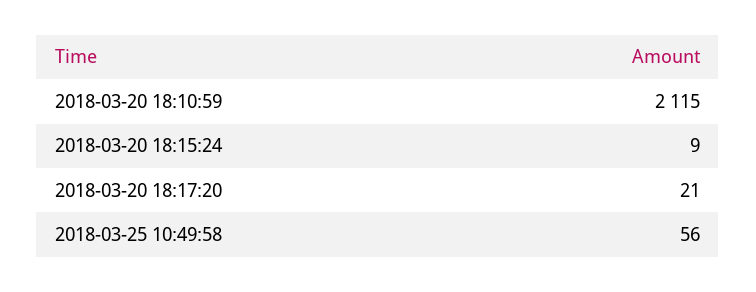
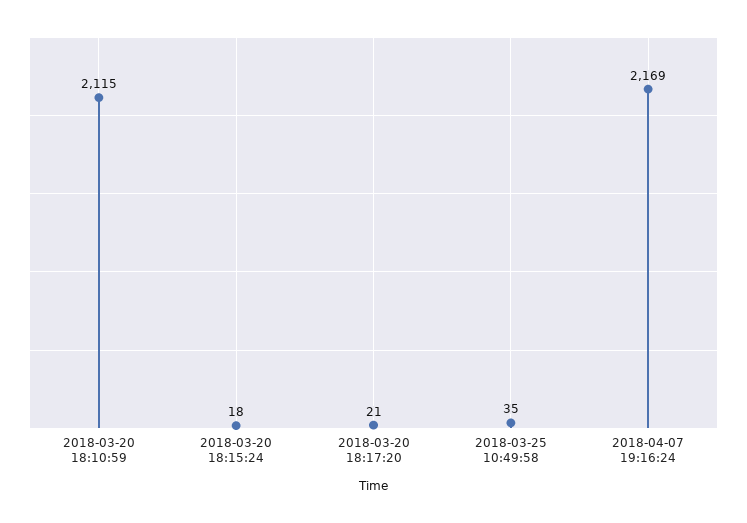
2018-03-20 18:15:24: 9 -> 18
2018-03-25 10:49:58: 56 -> 35
2018-04-07 19:16:24: none -> 2169

